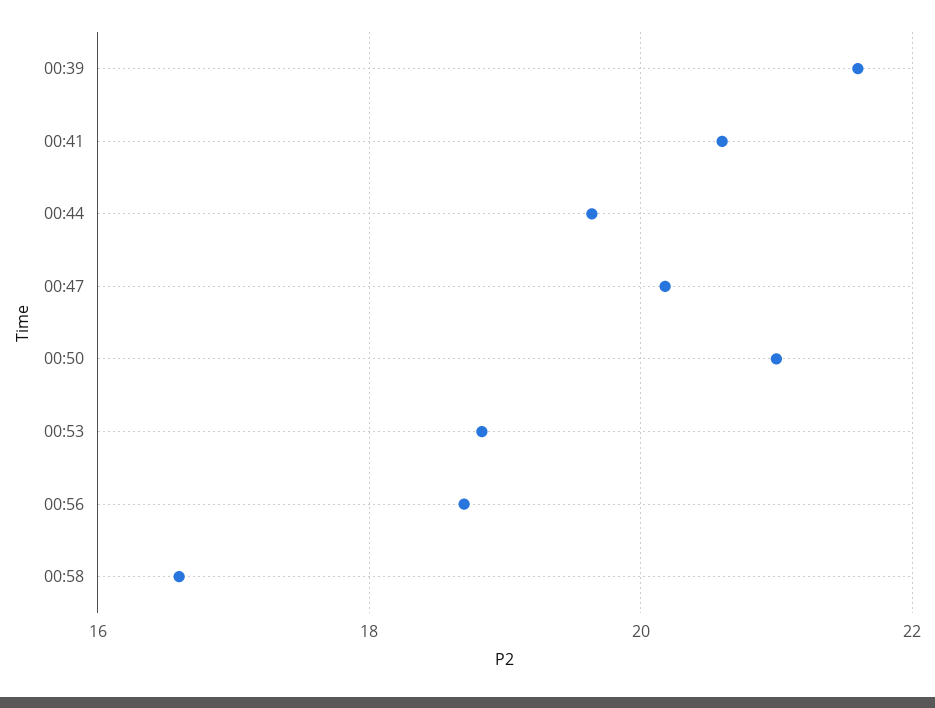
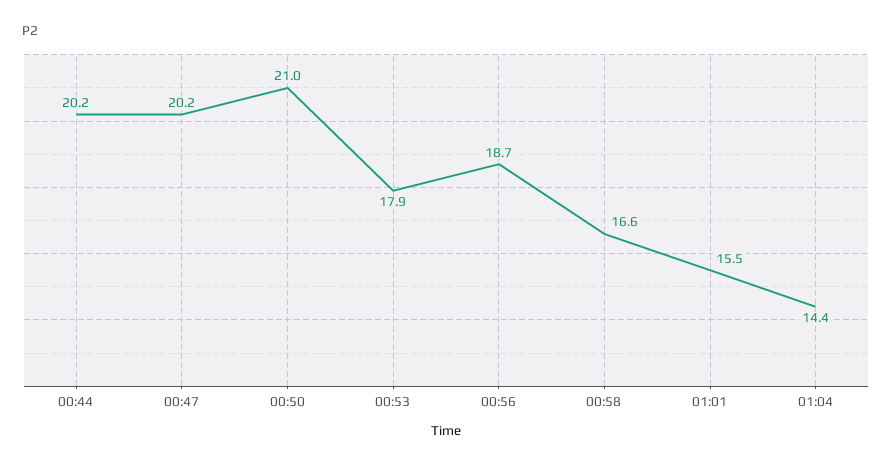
00:39: 21.6 -> none
00:41: 20.6 -> none
00:44: 19.6 -> 20.2
00:53: 18.8 -> 17.9
01:01: none -> 15.5
01:04: none -> 14.4

